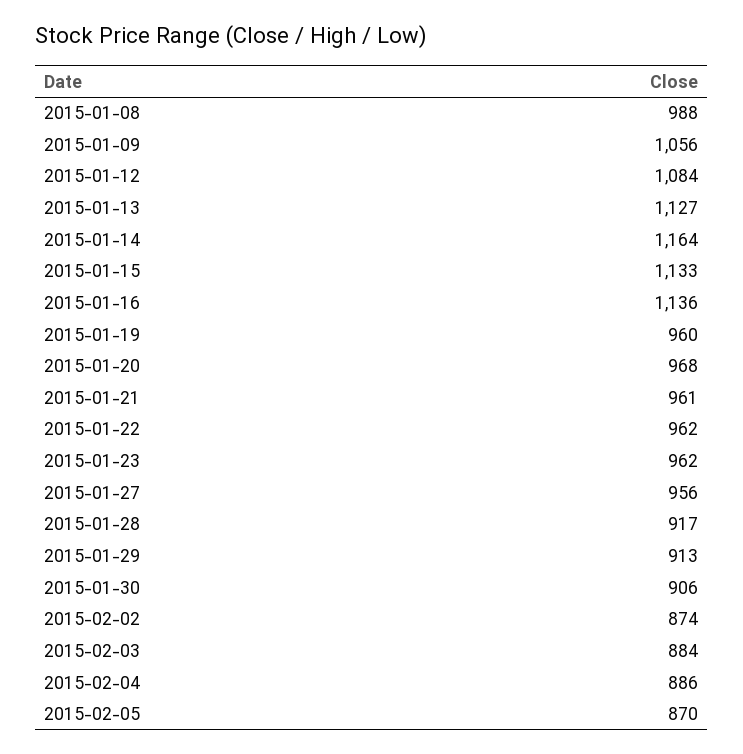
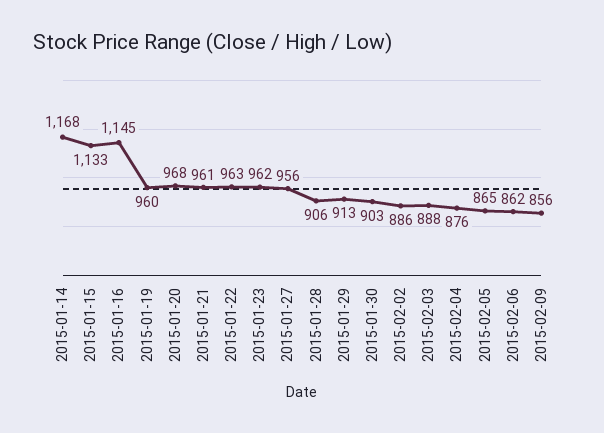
2015-01-08: 988 -> none
2015-01-09: 1056 -> none
2015-01-12: 1084 -> none
2015-01-13: 1127 -> none
2015-01-14: 1164 -> 1168
2015-01-16: 1136 -> 1145
2015-01-22: 962 -> 963
2015-01-28: 917 -> 906
2015-01-30: 906 -> 903
2015-02-02: 874 -> 886
2015-02-03: 884 -> 888
2015-02-04: 886 -> 876
2015-02-05: 870 -> 865
2015-02-06: none -> 862
2015-02-09: none -> 856

